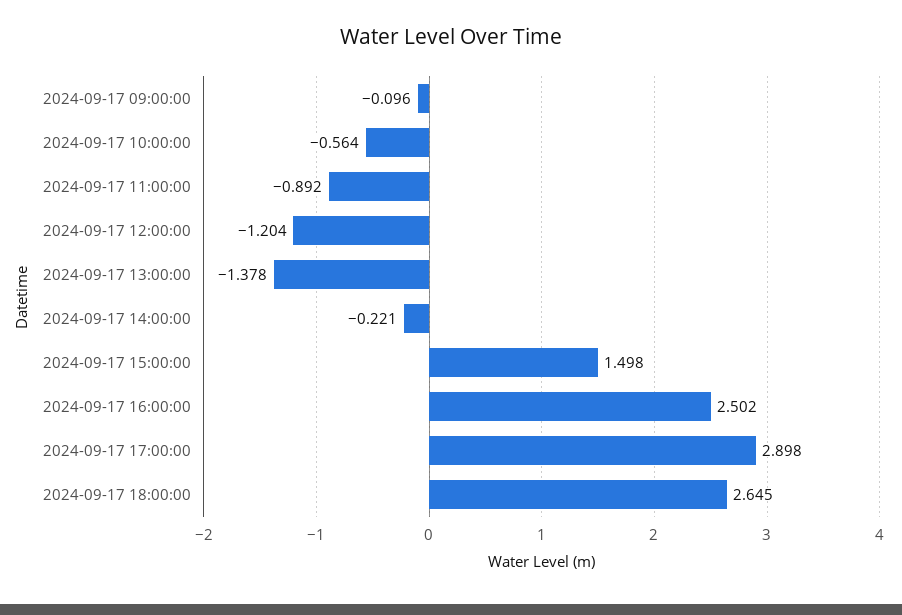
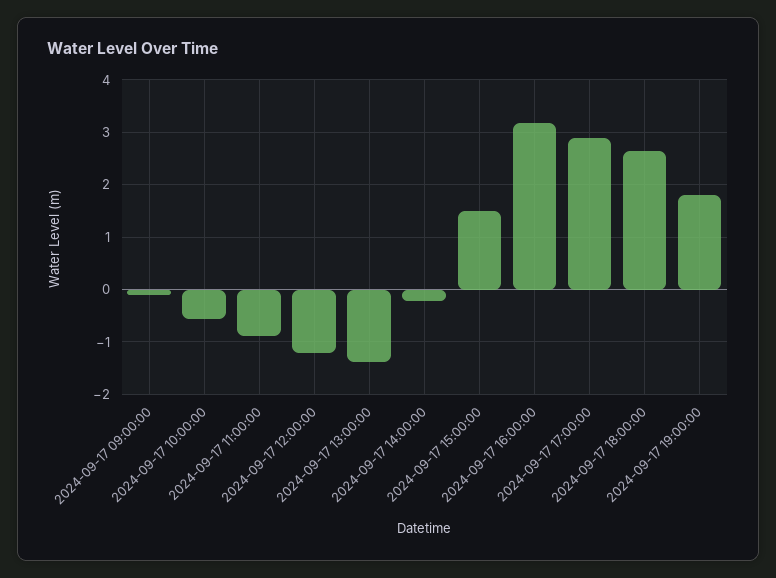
2024-09-17 16:00:00: 2.502 -> 3.2
2024-09-17 19:00:00: none -> 1.8

